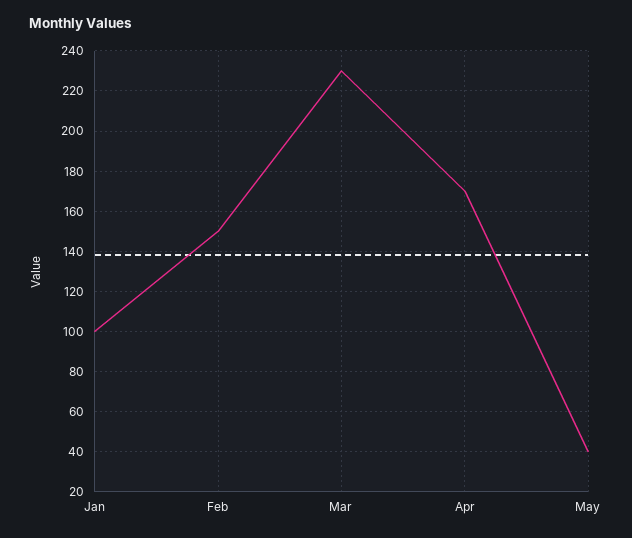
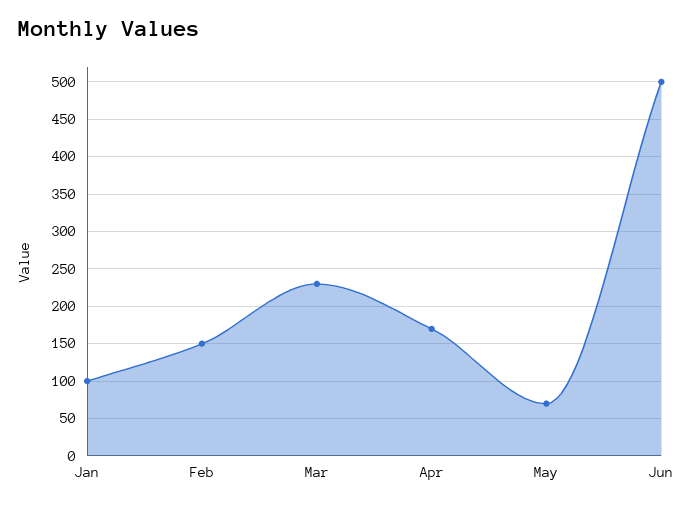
May: 40 -> 70
Jun: none -> 500

